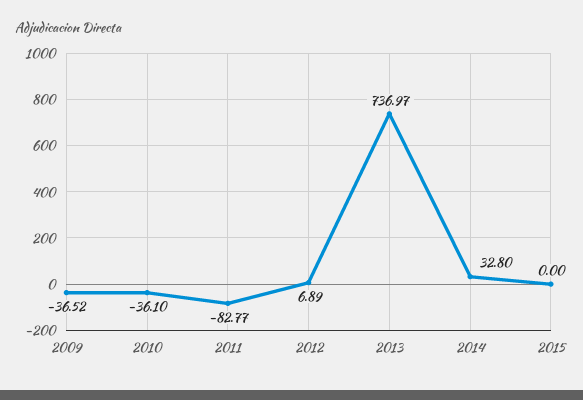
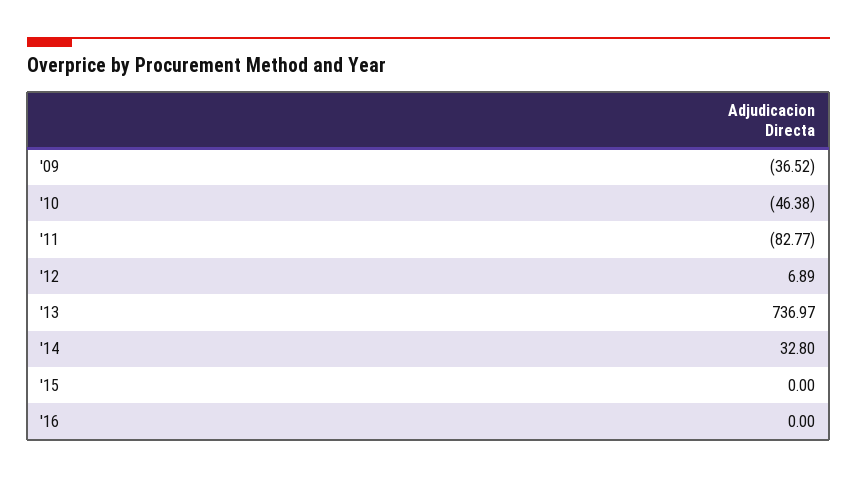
2010: -36.1 -> -46.38
'16: none -> 0

